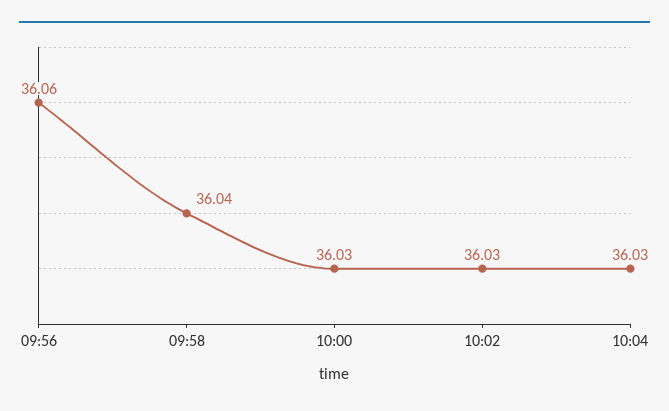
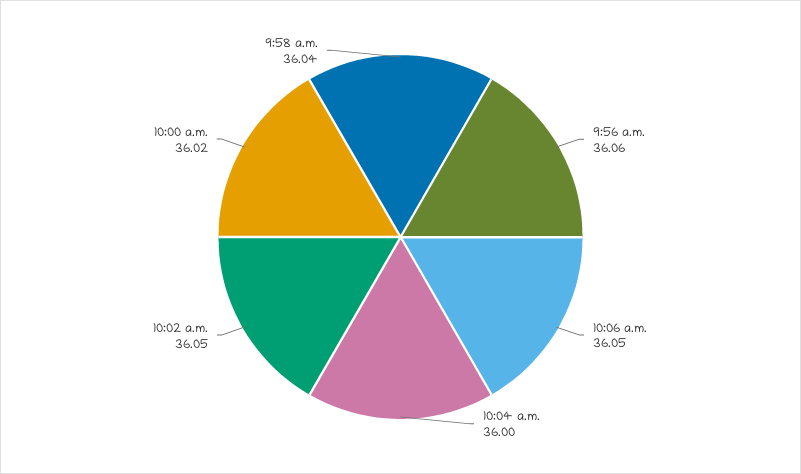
10:00: 36.03 -> 36.02
10:02: 36.03 -> 36.05
10:04: 36.03 -> 36
10:06 a.m.: none -> 36.05

